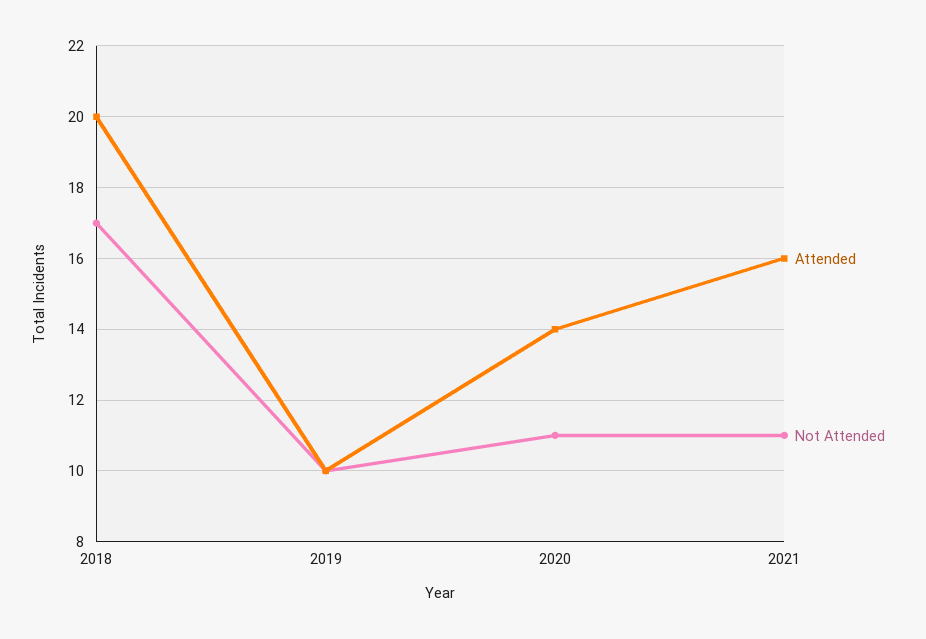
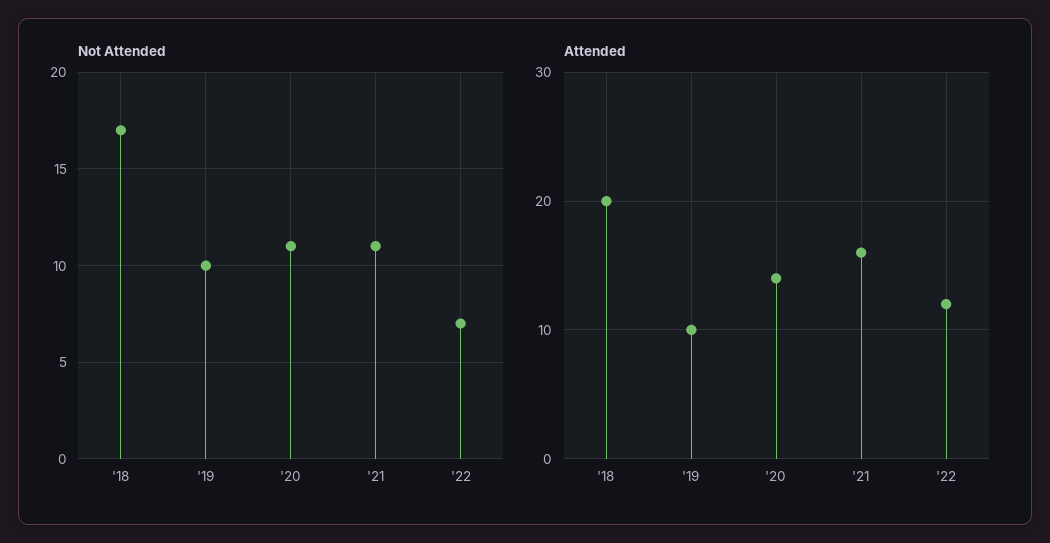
Not Attended, '22: none -> 7
Attended, '22: none -> 12

